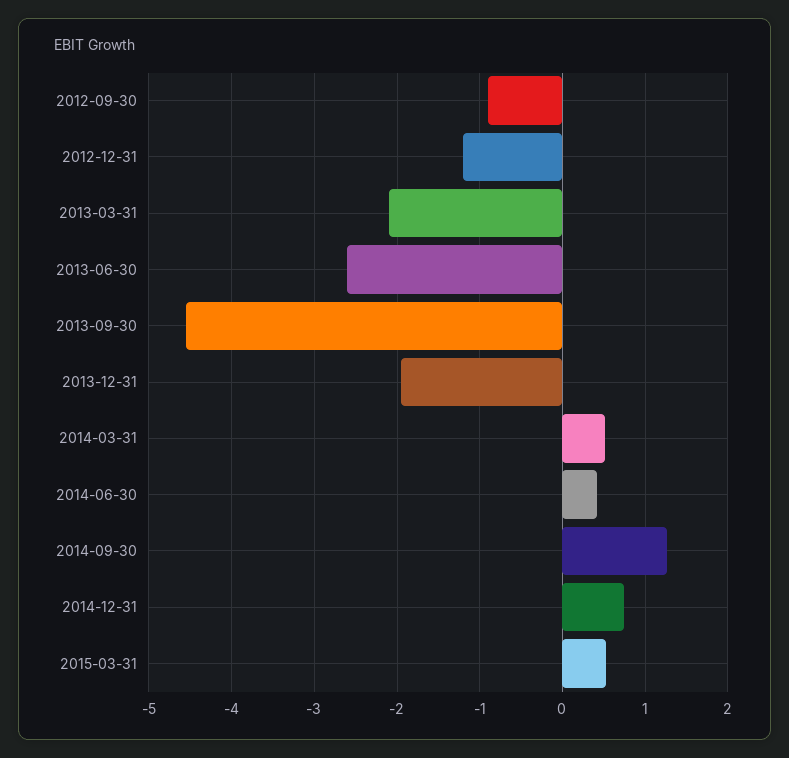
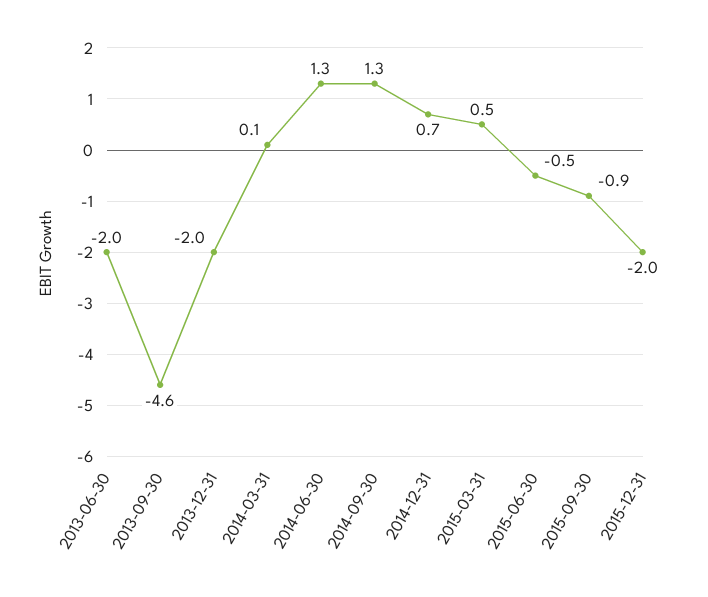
2012-09-30: -0.9 -> none
2012-12-31: -1.2 -> none
2013-03-31: -2.1 -> none
2013-06-30: -2.6 -> -2
2014-03-31: 0.5 -> 0.1
2014-06-30: 0.4 -> 1.3
2015-06-30: none -> -0.5
2015-09-30: none -> -0.9
2015-12-31: none -> -2

